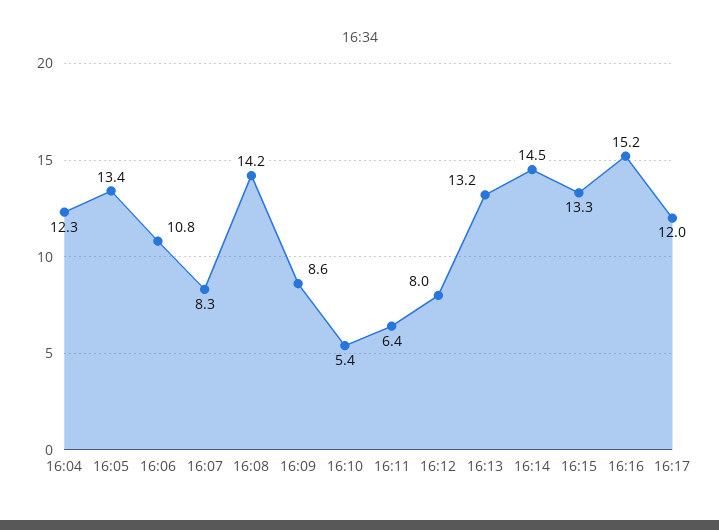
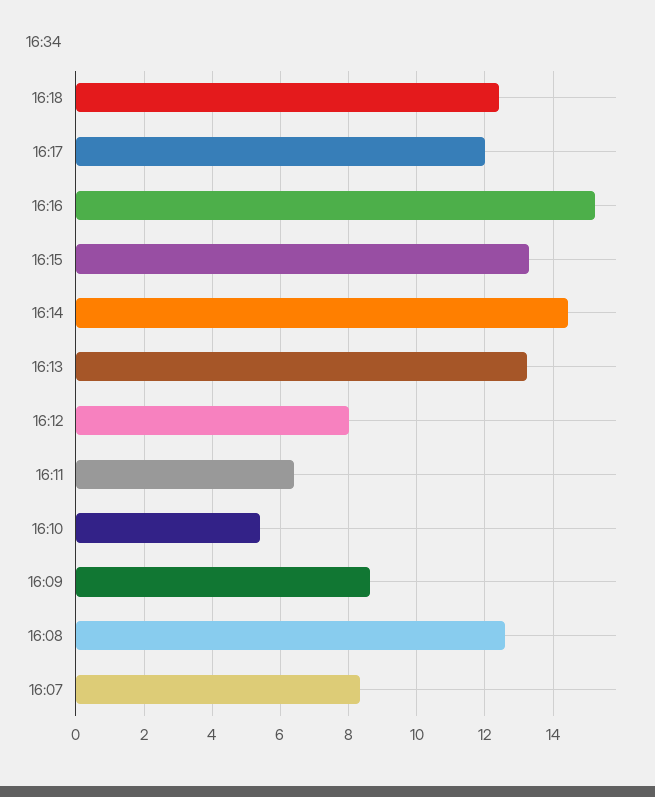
16:04: 12.3 -> none
16:05: 13.4 -> none
16:06: 10.8 -> none
16:08: 14.2 -> 12.6
16:18: none -> 12.4

